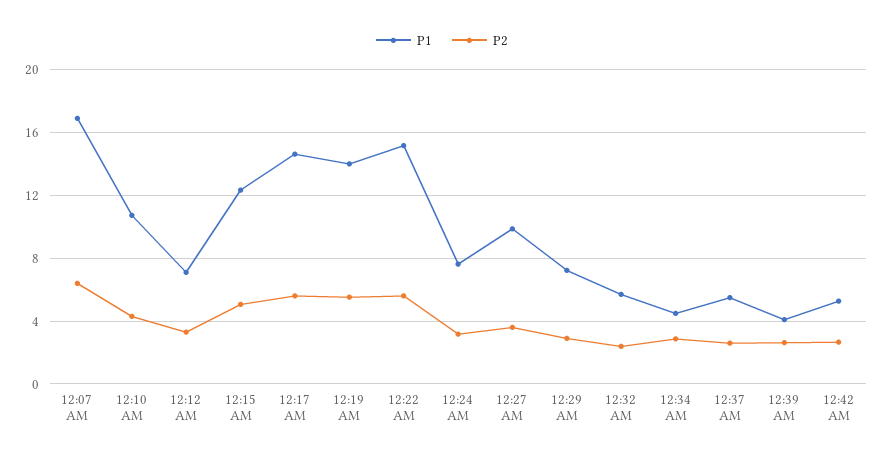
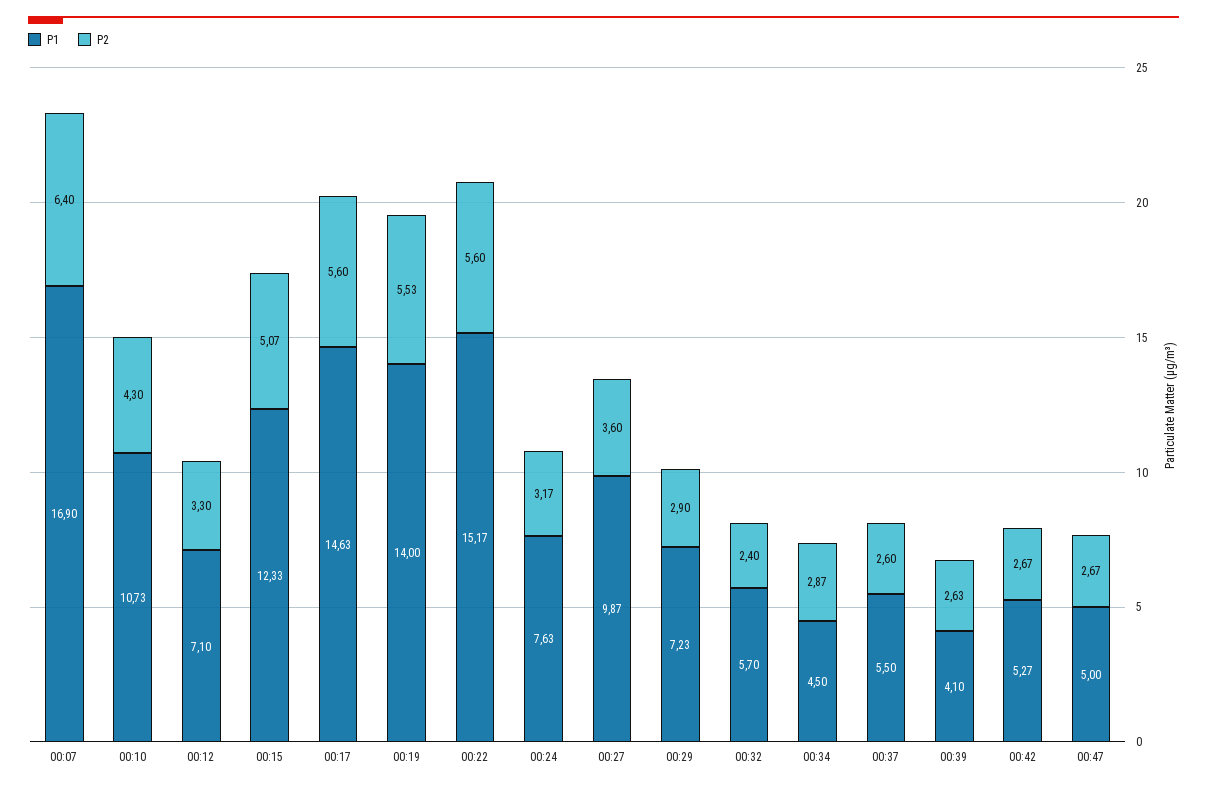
P1, 00:47: none -> 5
P2, 00:47: none -> 2.67

